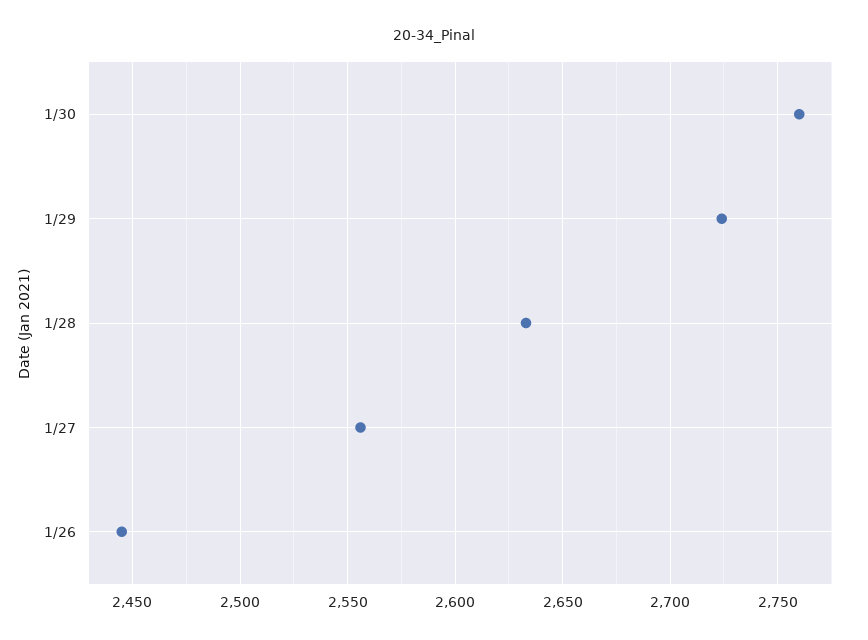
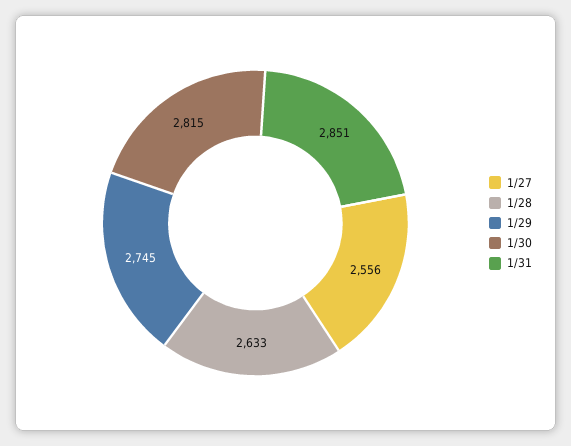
1/30: 2760 -> 2815
1/29: 2725 -> 2745
1/26: 2445 -> none
1/31: none -> 2851

